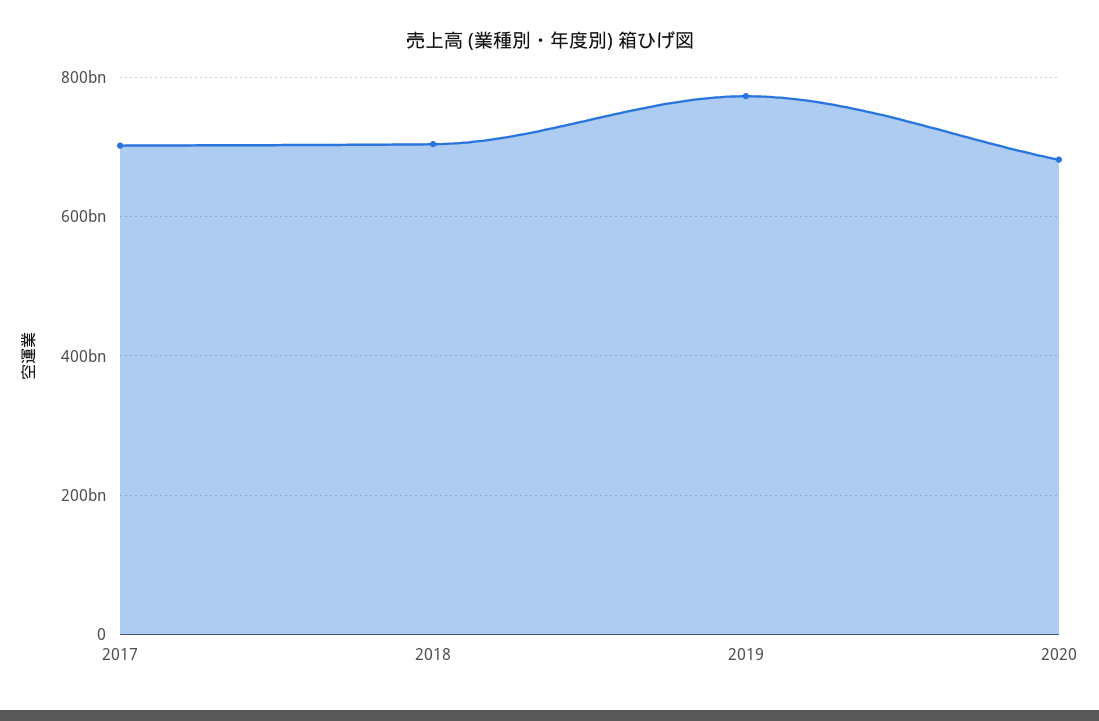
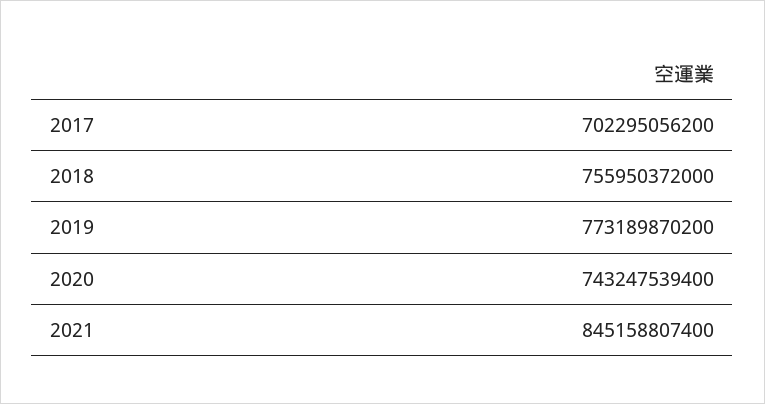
2018: 700000000000 -> 755950372000
2020: 680000000000 -> 743247539400
2021: none -> 845158807400

